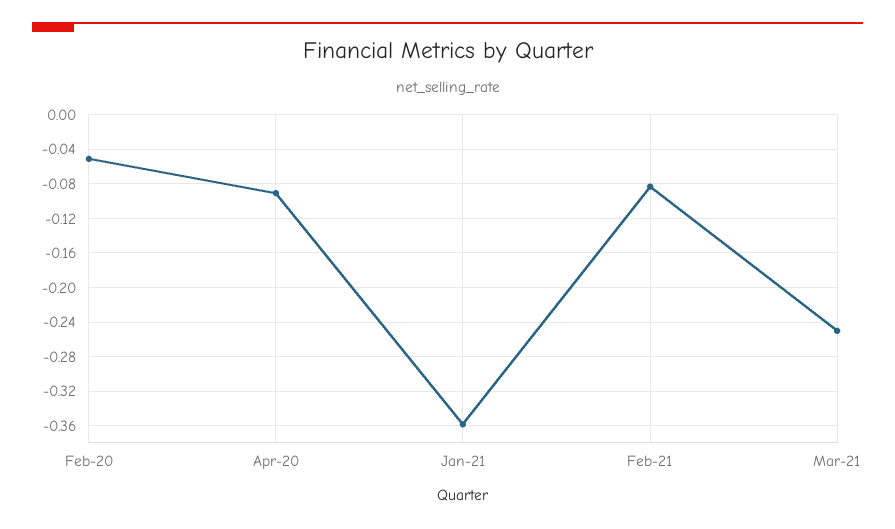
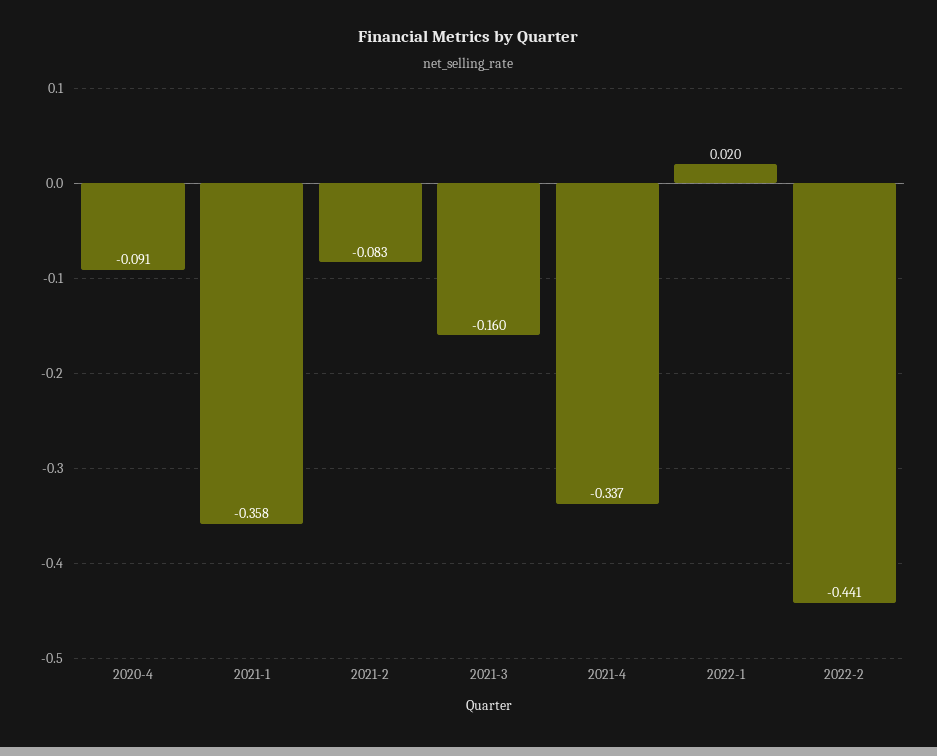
Feb-20: -0.05 -> none
Mar-21: -0.25 -> -0.16
2021-4: none -> -0.337
2022-1: none -> 0.02
2022-2: none -> -0.441

